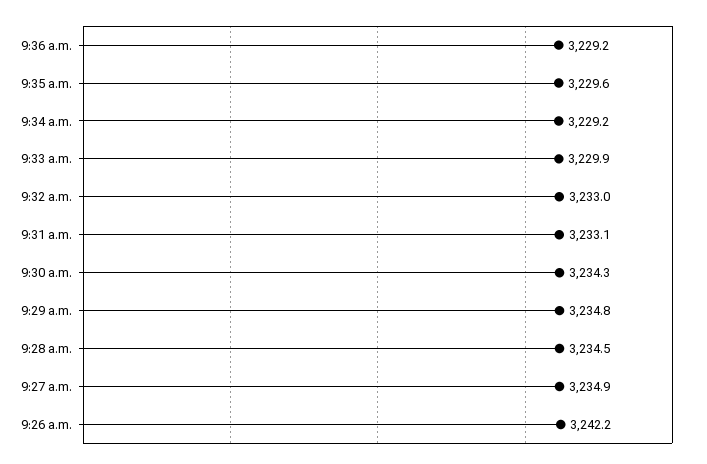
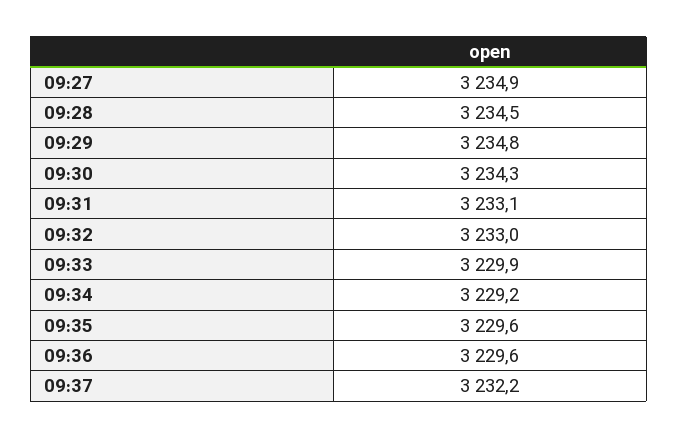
9:36 a.m.: 3229.2 -> 3229.6
9:26 a.m.: 3242.2 -> none
09:37: none -> 3232.2

